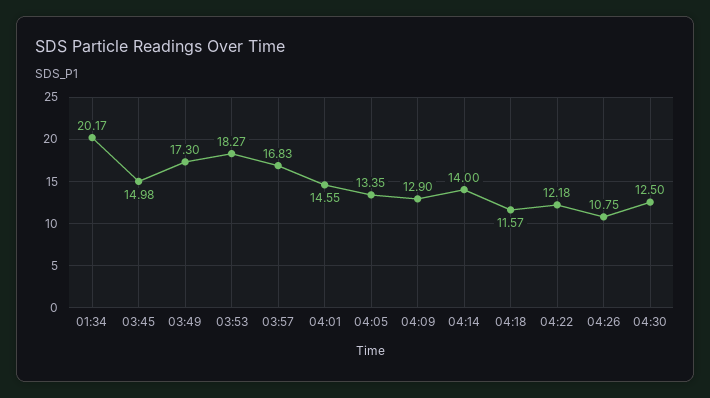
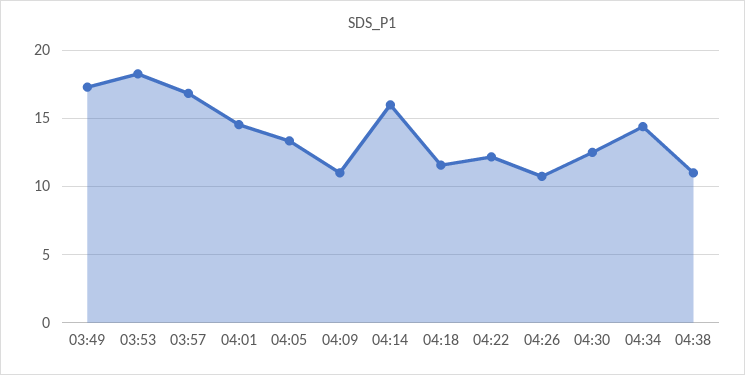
01:34: 20.17 -> none
03:45: 14.98 -> none
04:09: 12.9 -> 11
04:14: 14 -> 16
04:34: none -> 14.5
04:38: none -> 11

